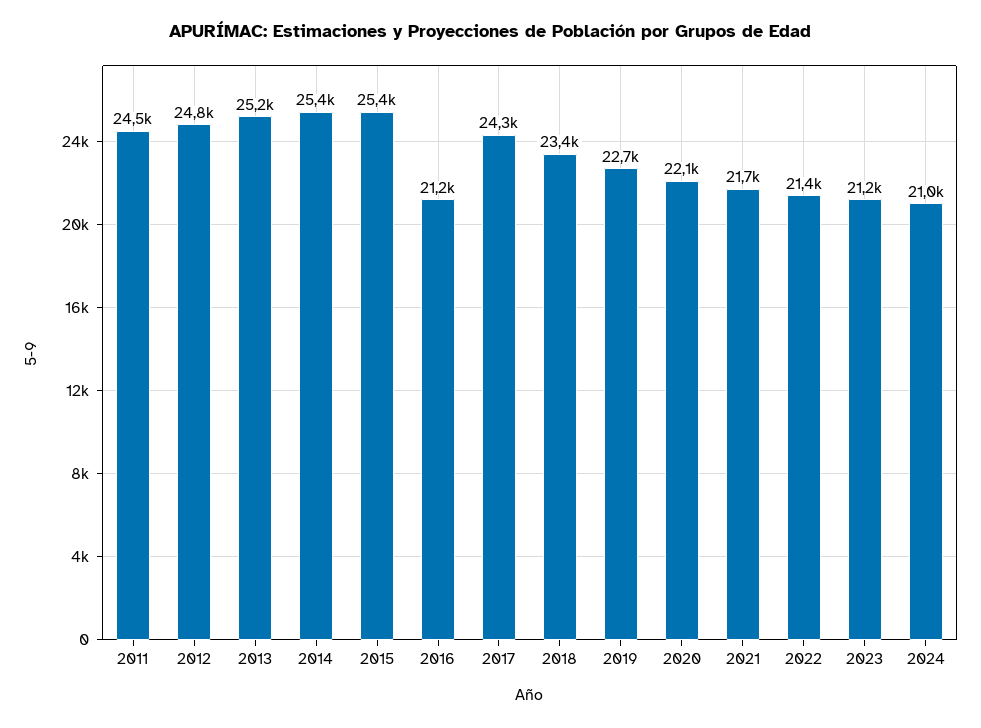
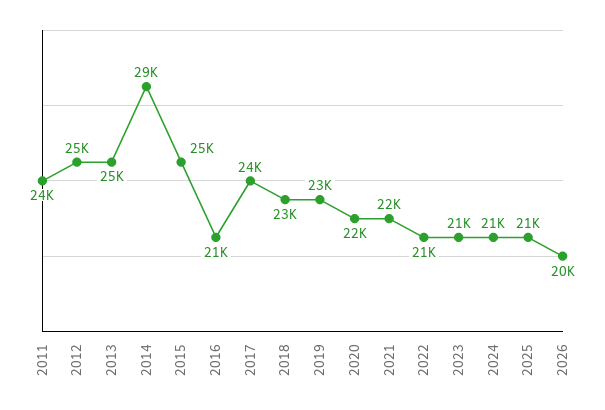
2014: 25400 -> 29000
2025: none -> 21000
2026: none -> 20000

